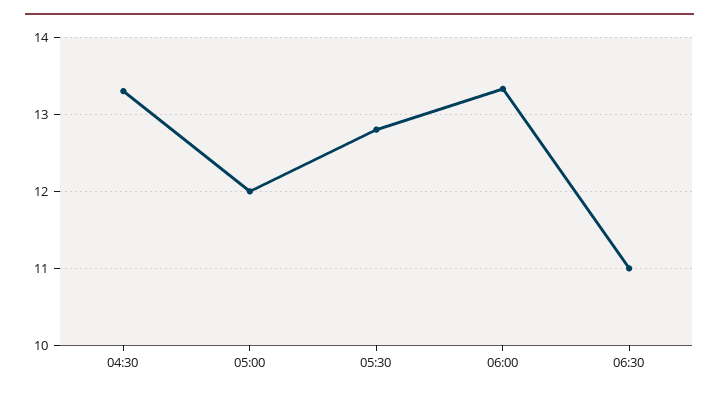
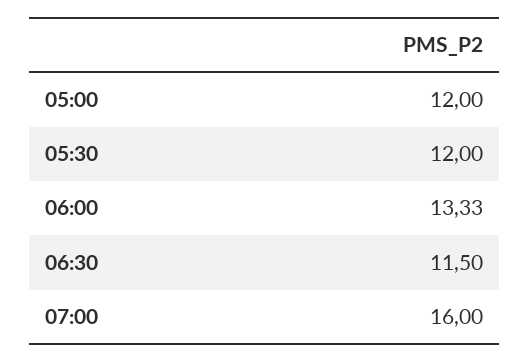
04:30: 13.3 -> none
05:30: 12.8 -> 12
06:30: 11 -> 11.5
07:00: none -> 16

